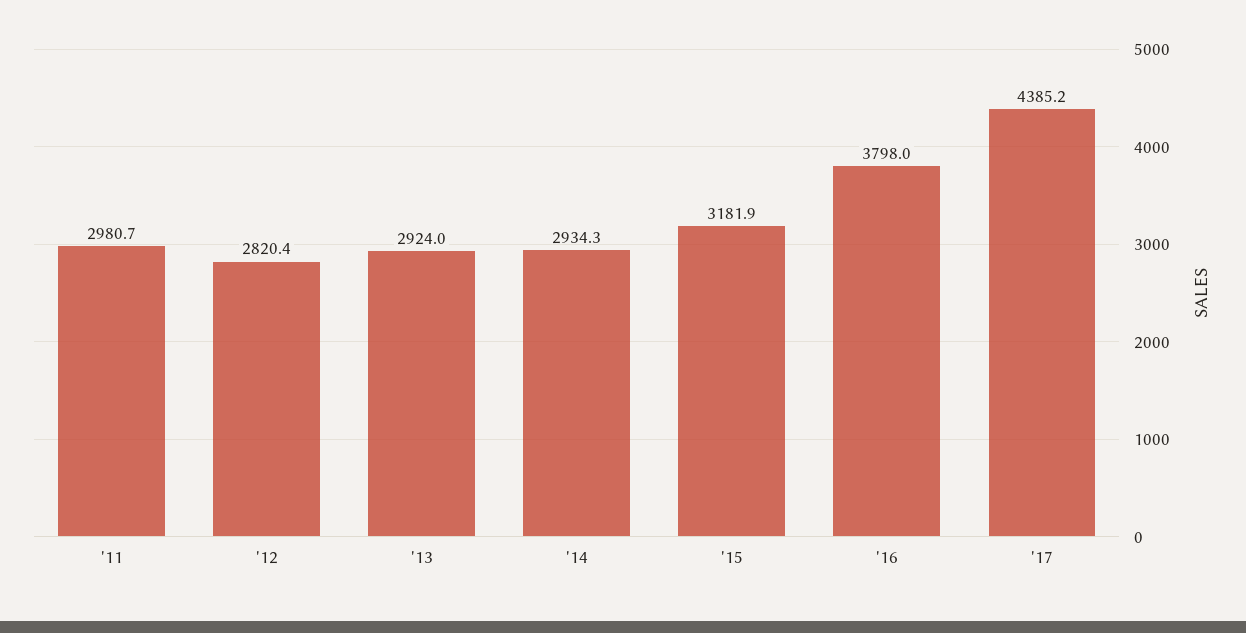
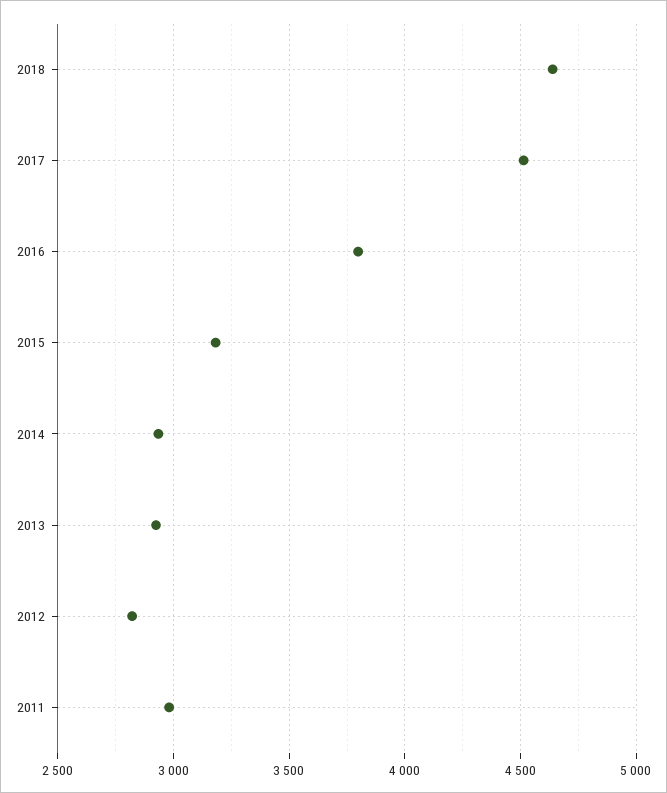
'17: 4385.2 -> 4500
2018: none -> 4650

